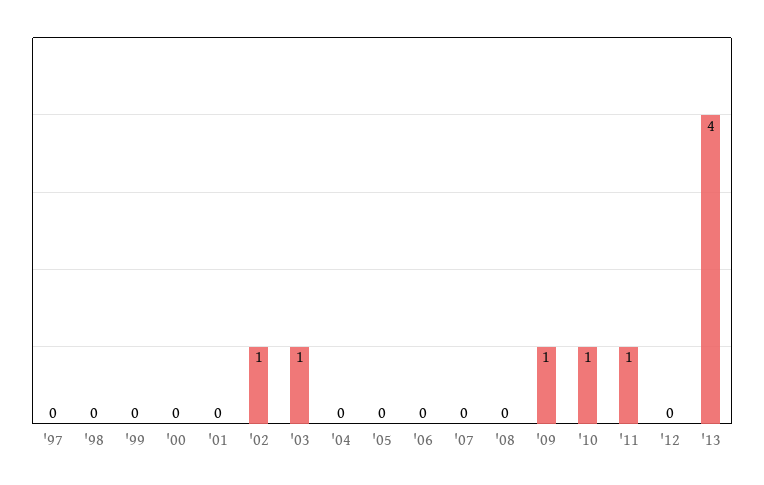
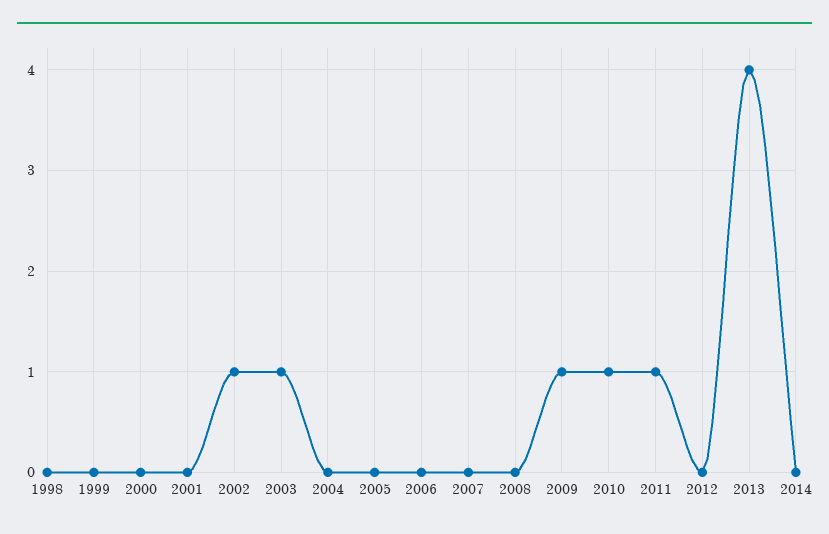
'97: 0 -> none
2014: none -> 0

